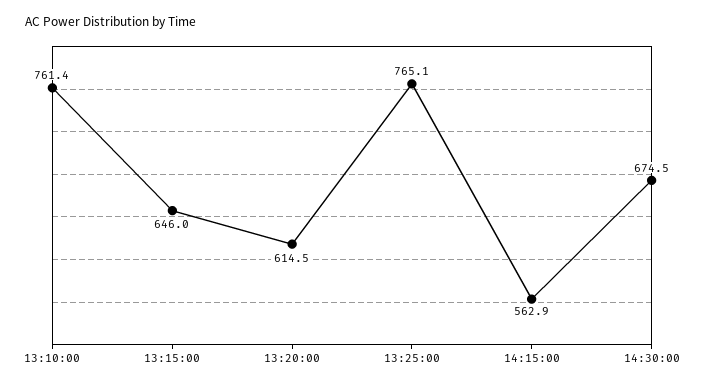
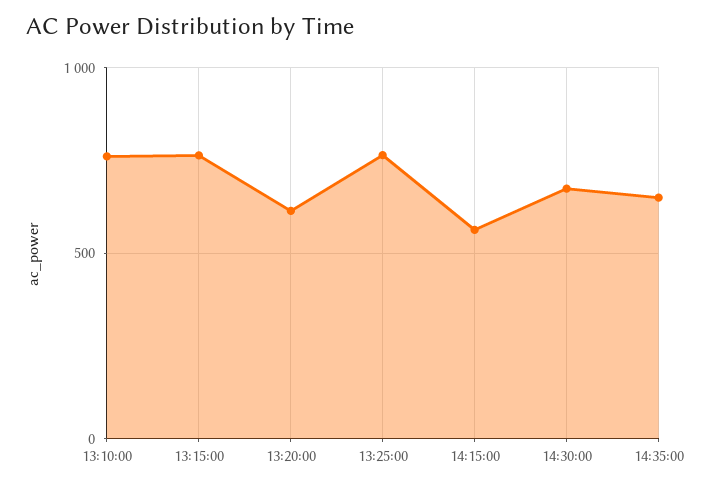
13:15:00: 646 -> 750
14:35:00: none -> 650

